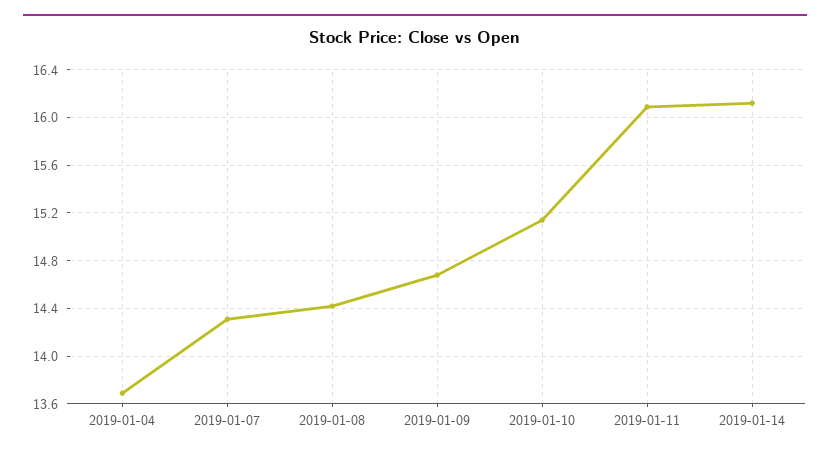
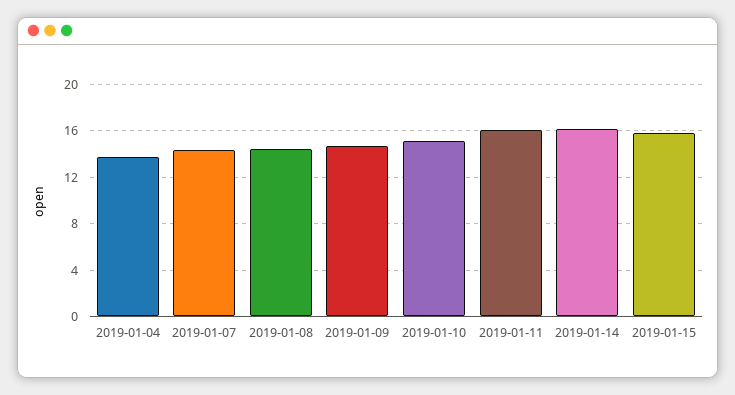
2019-01-15: none -> 16

